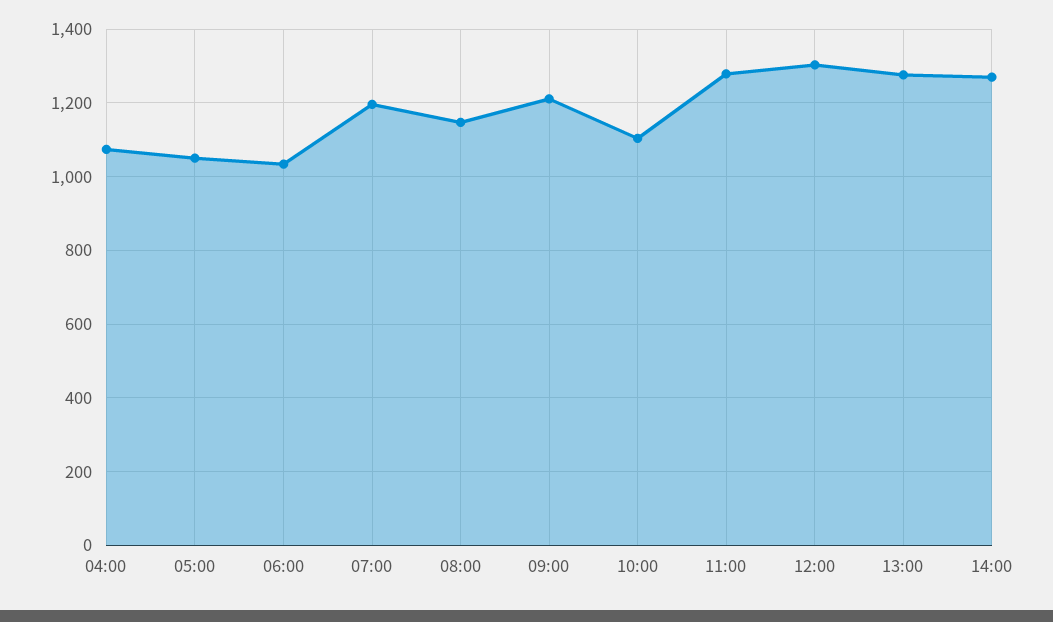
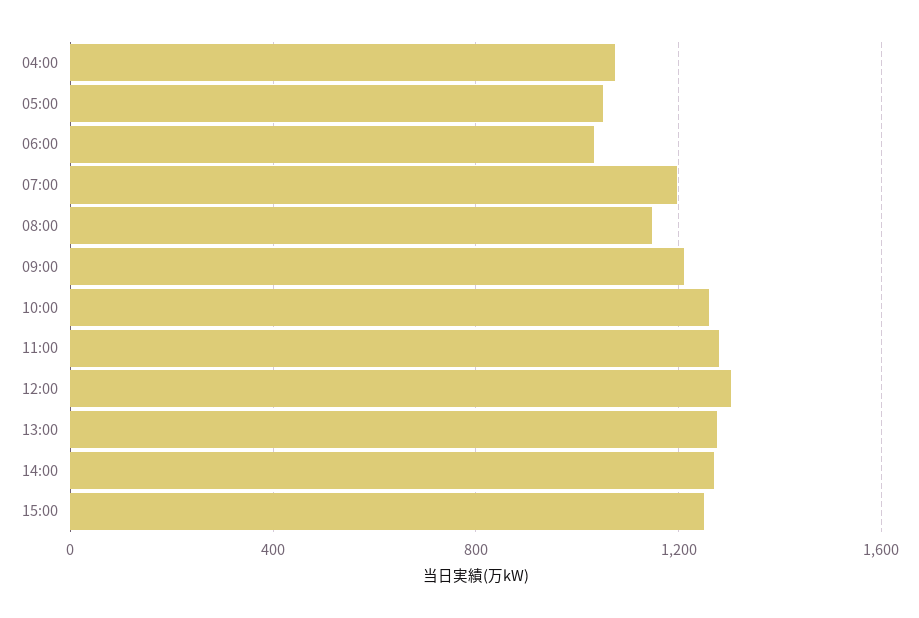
10:00: 1100 -> 1250
15:00: none -> 1250

